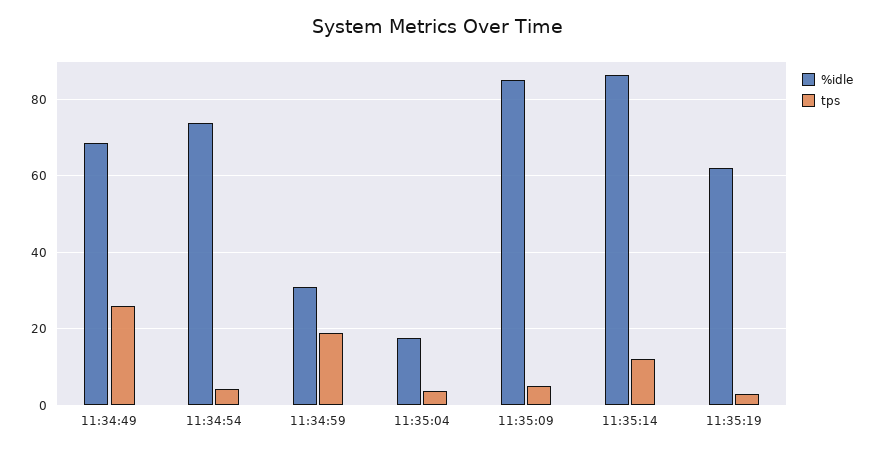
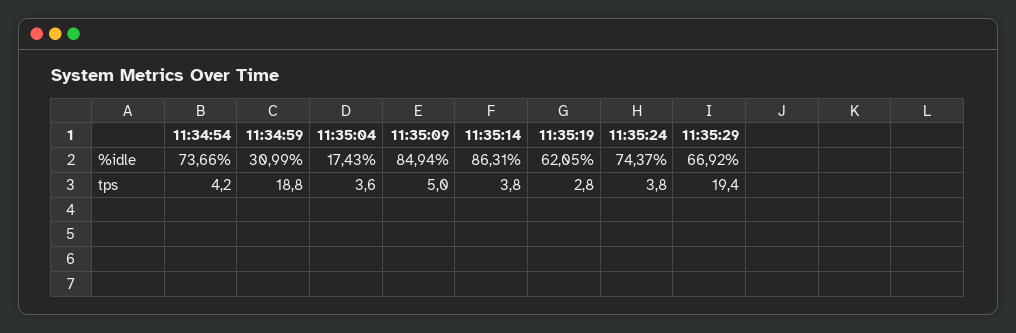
%idle, 11:34:49: 68 -> none
tps, 11:34:49: 26 -> none
tps, 11:35:14: 12 -> 3.8
%idle, 11:35:24: none -> 74.37
%idle, 11:35:29: none -> 66.92
tps, 11:35:24: none -> 3.8
tps, 11:35:29: none -> 19.4

